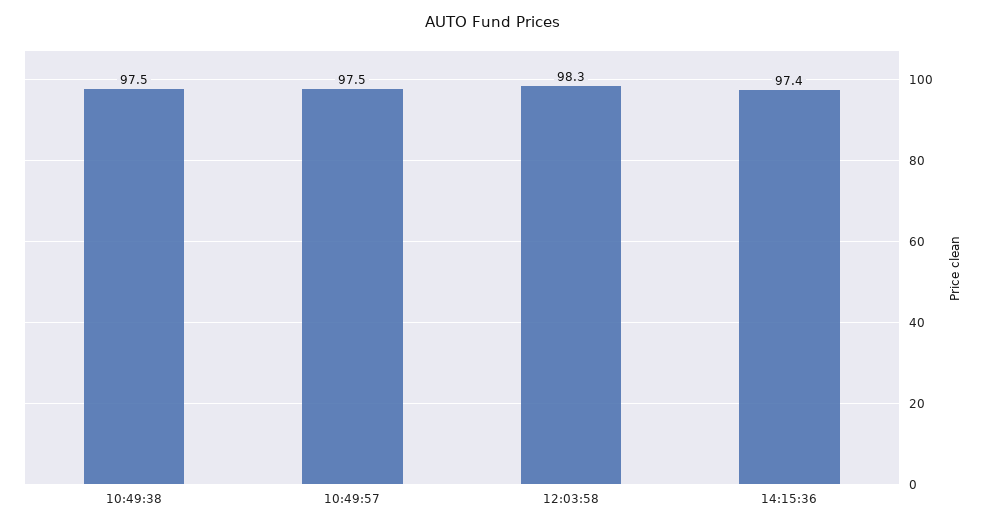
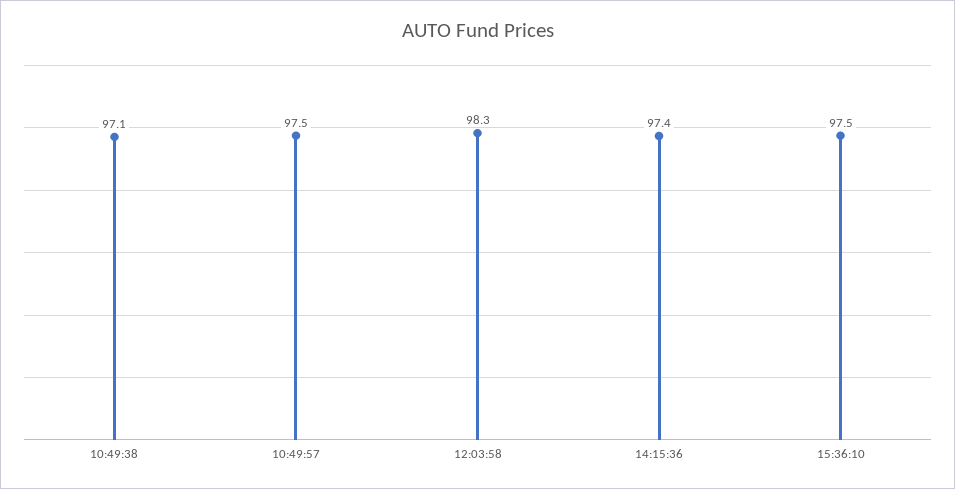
10:49:38: 97.5 -> 97.1
15:36:10: none -> 97.5

